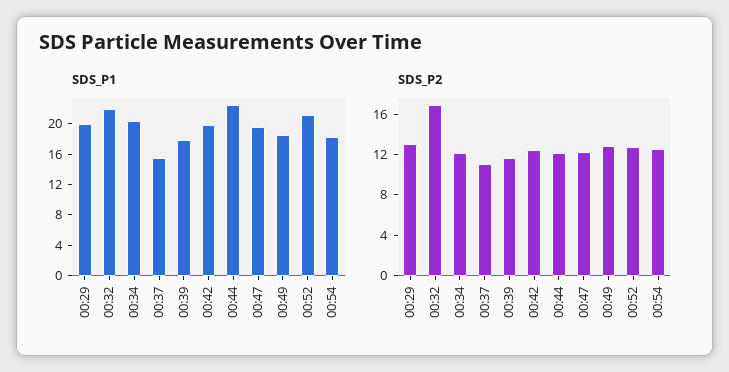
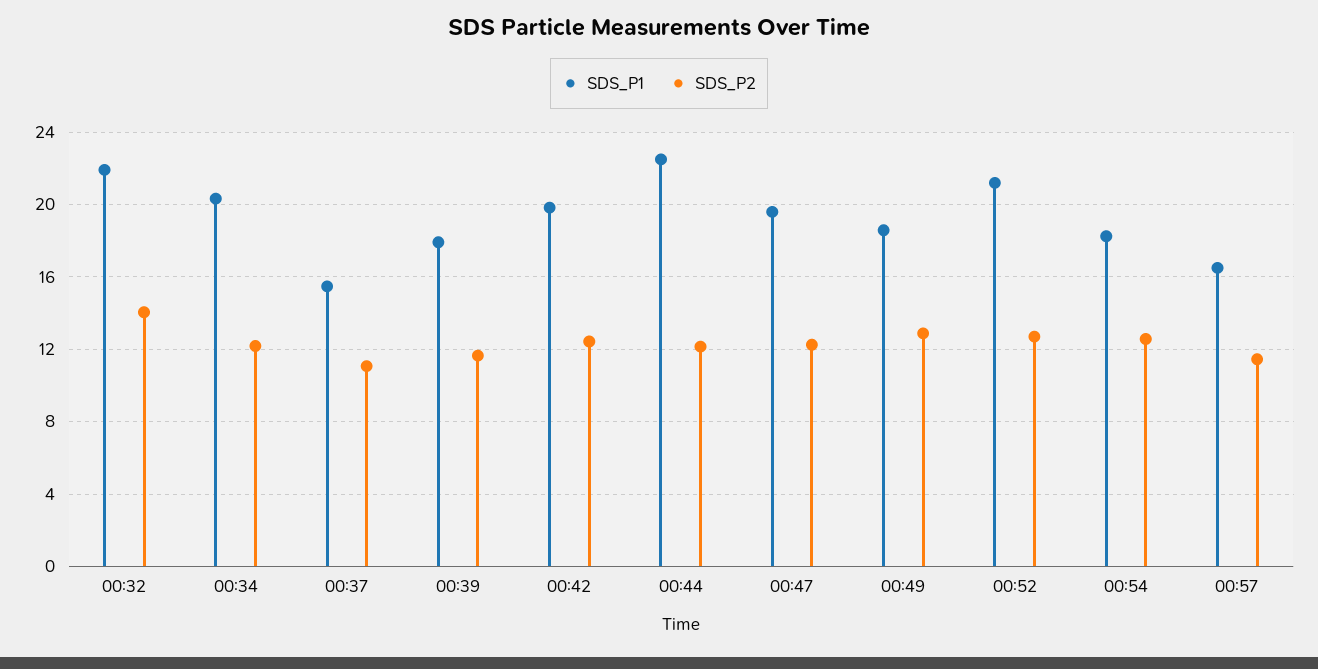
SDS_P1, 00:29: 20 -> none
SDS_P2, 00:29: 13 -> none
SDS_P2, 00:32: 17 -> 14
SDS_P1, 00:57: none -> 16.5
SDS_P2, 00:57: none -> 11.5

